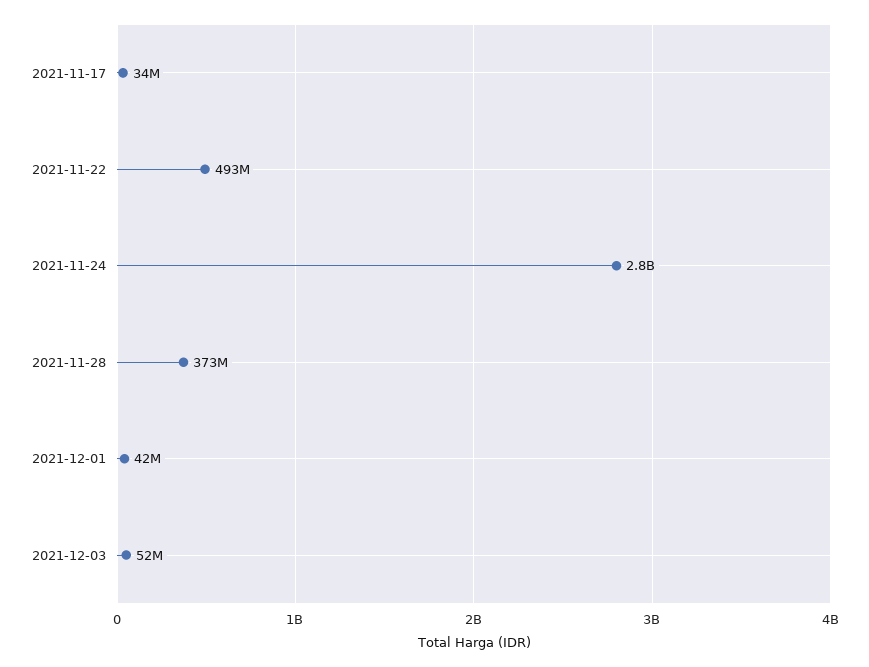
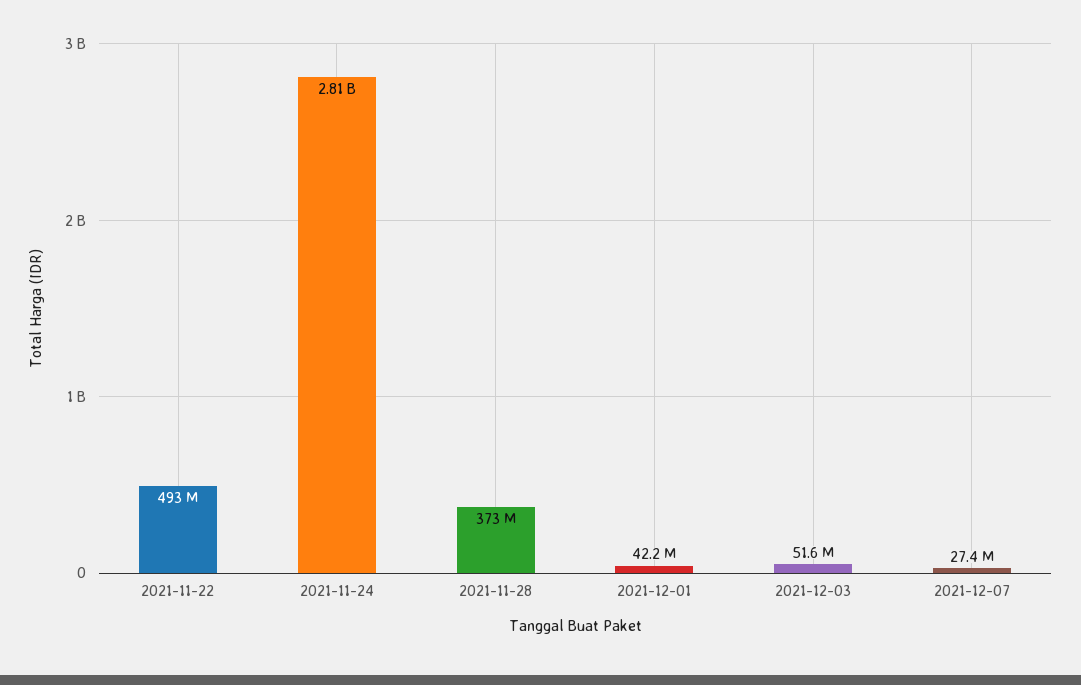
2021-11-17: 34000000 -> none
2021-12-07: none -> 27400000

